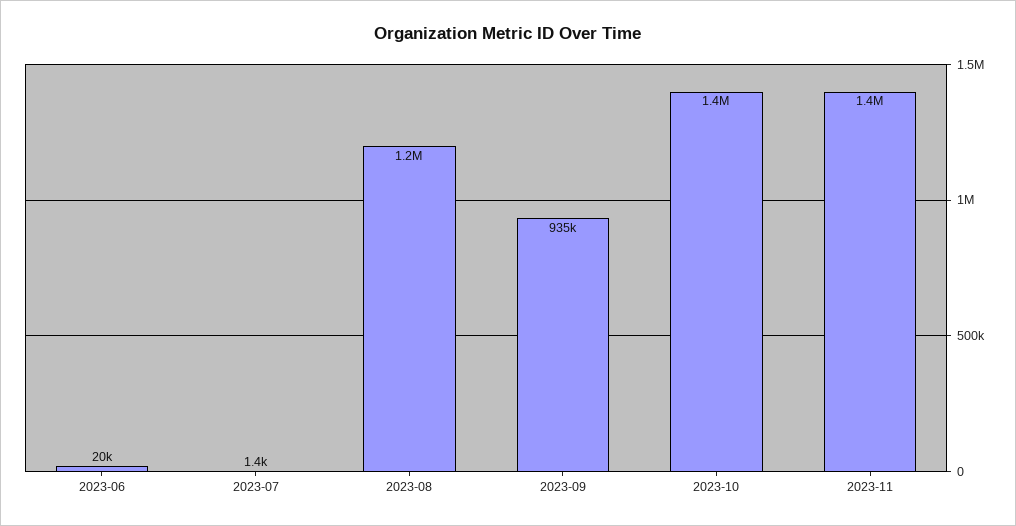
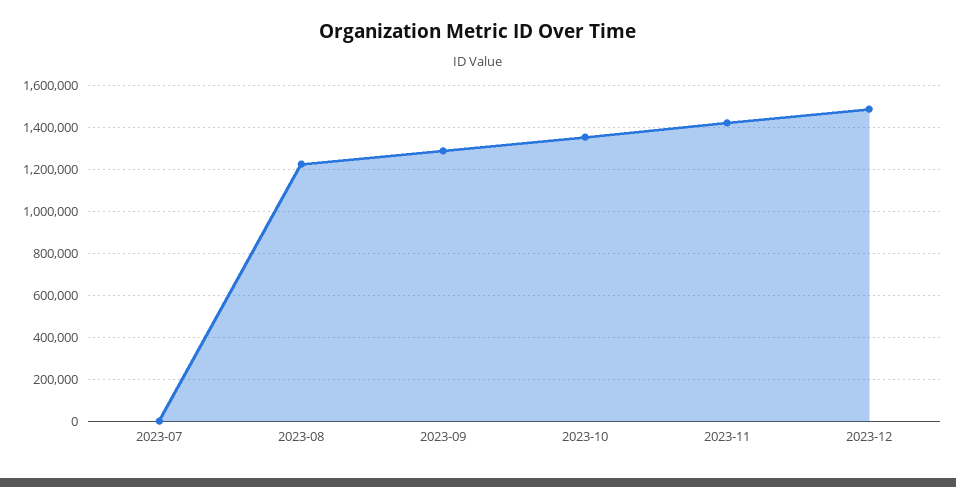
2023-06: 20000 -> none
2023-09: 935000 -> 1300000
2023-12: none -> 1500000

